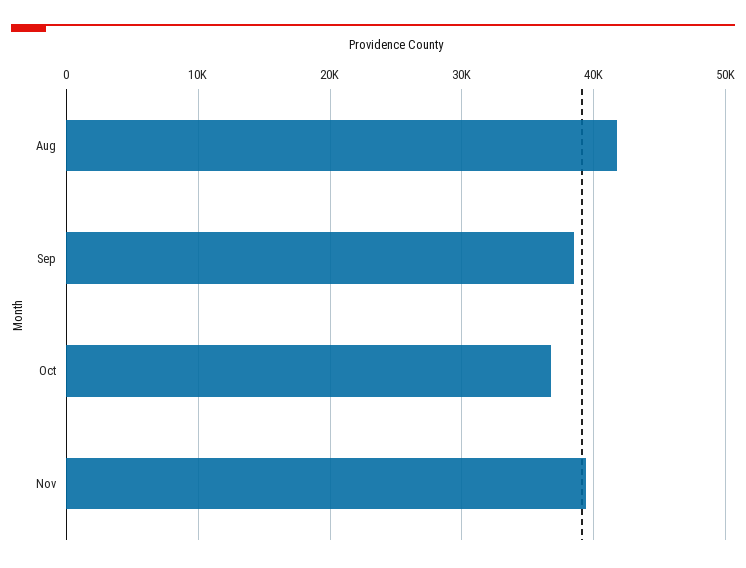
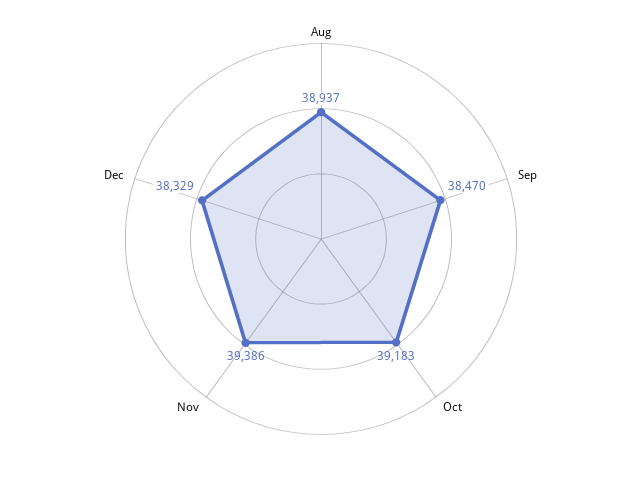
Aug: 42000 -> 38937
Oct: 37000 -> 39183
Dec: none -> 38329

